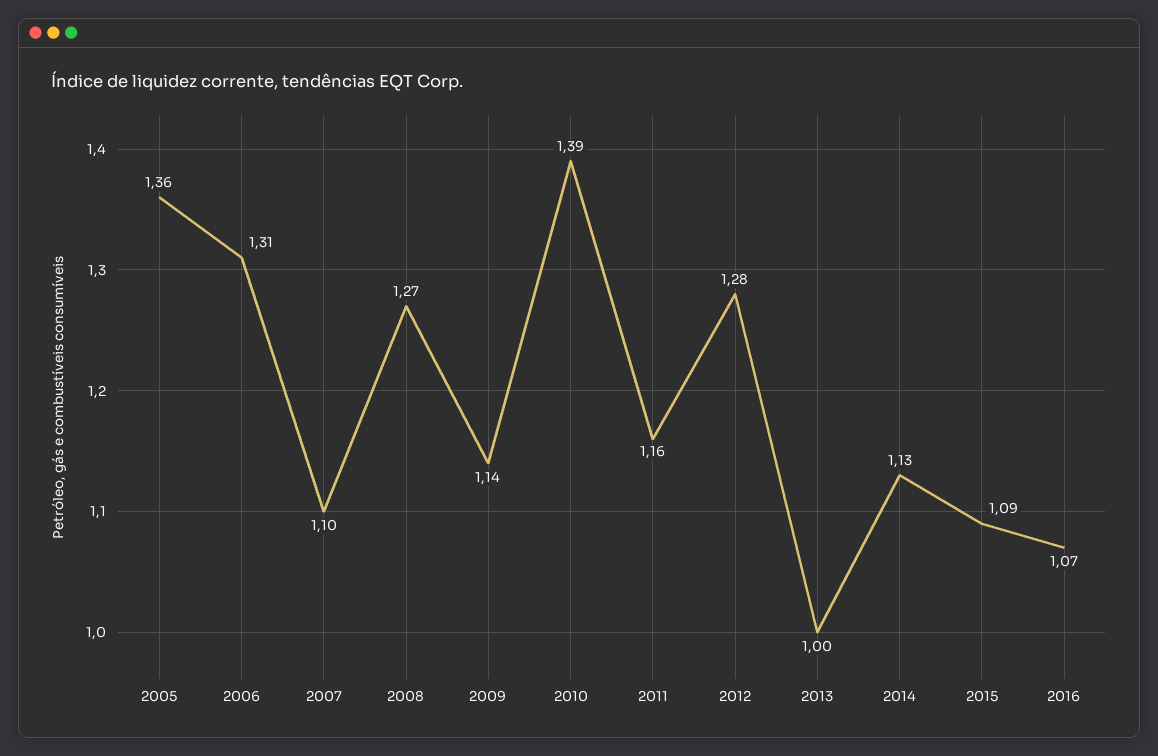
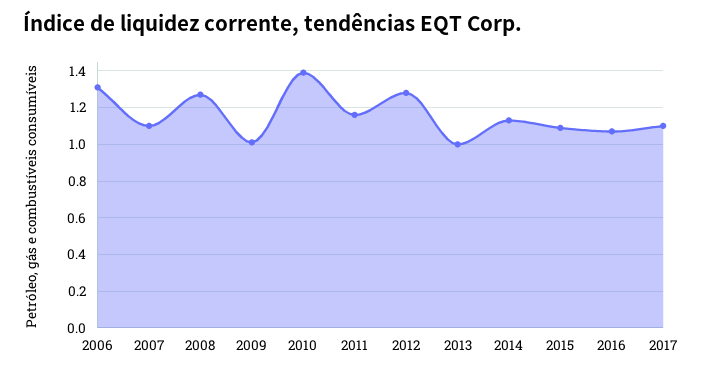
2005: 1.36 -> none
2009: 1.14 -> 1
2017: none -> 1.1

